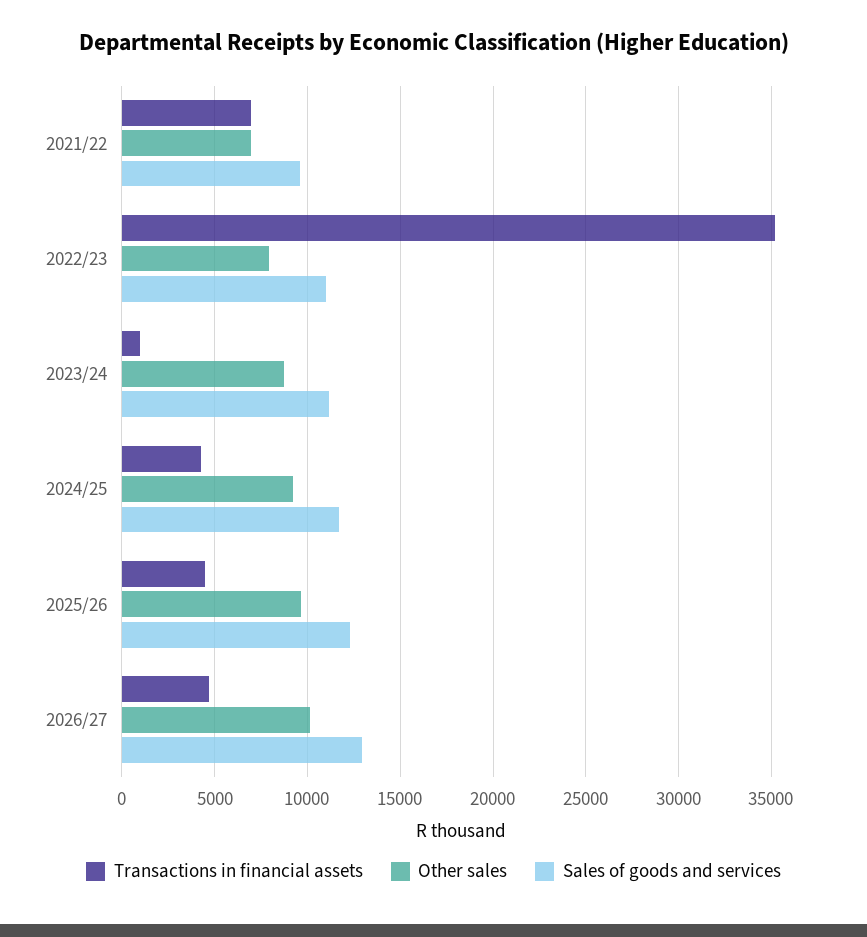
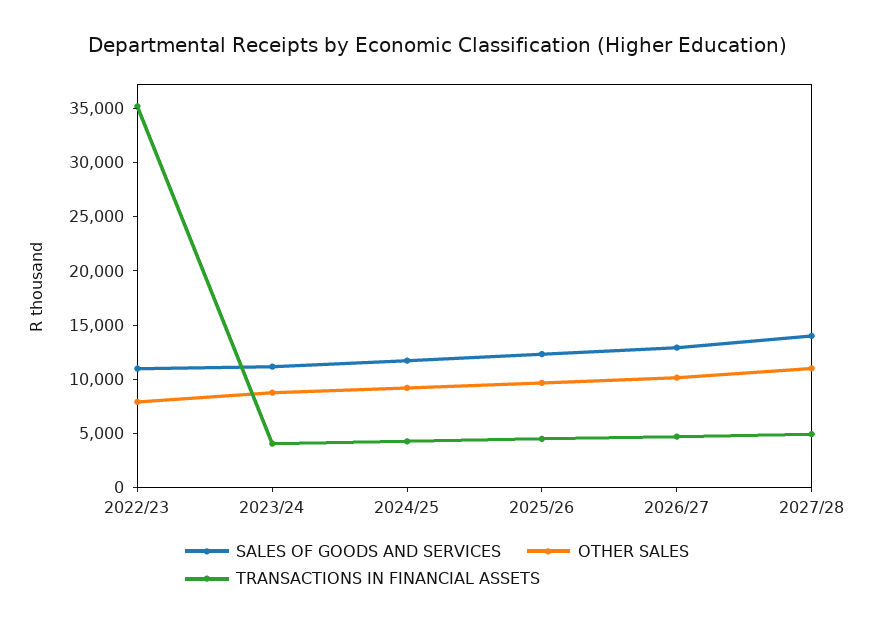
Transactions in financial assets, 2021/22: 7000 -> none
Other sales, 2021/22: 7000 -> none
Sales of goods and services, 2021/22: 9500 -> none
Transactions in financial assets, 2023/24: 1000 -> 4000
Sales of goods and services, 2027/28: none -> 14000
Other sales, 2027/28: none -> 11000
Transactions in financial assets, 2027/28: none -> 5000

